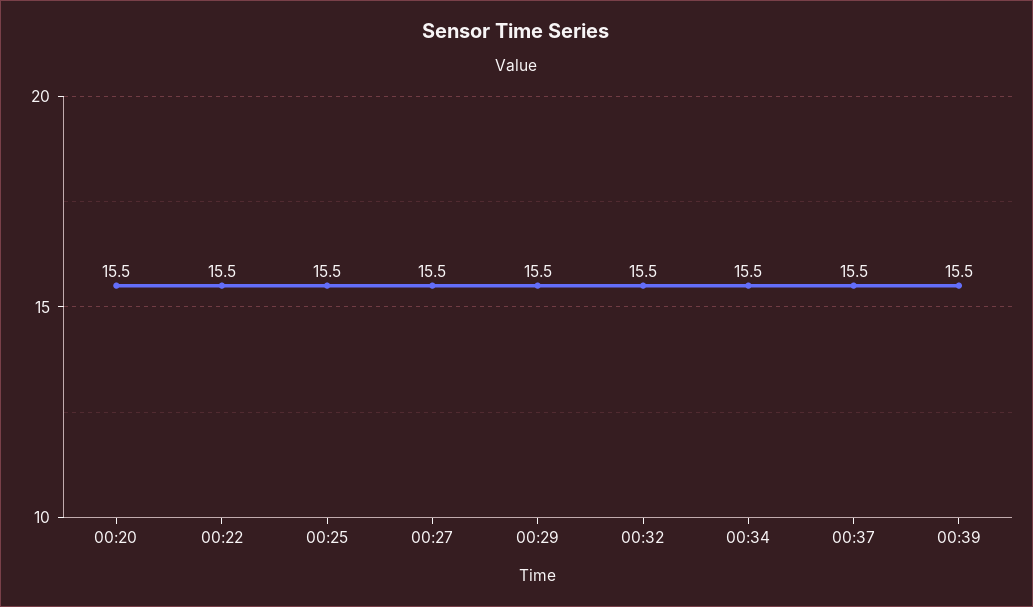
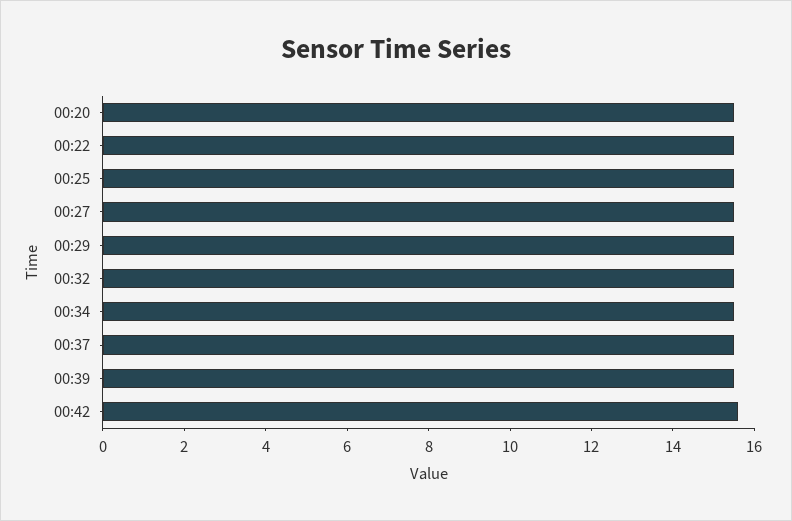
00:42: none -> 15.5

